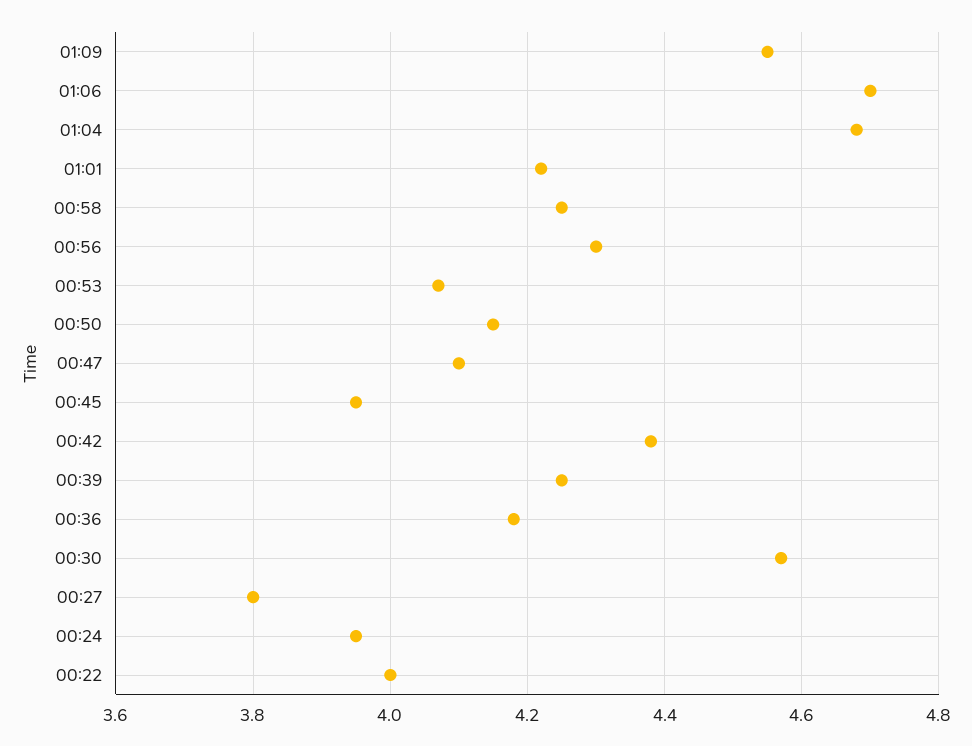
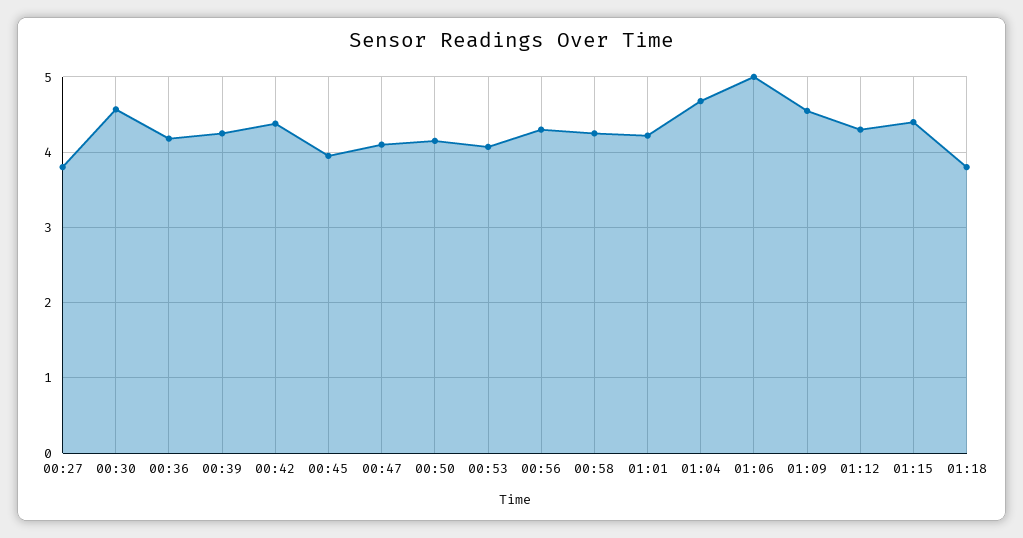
01:06: 4.7 -> 5
00:24: 3.95 -> none
00:22: 4 -> none
01:12: none -> 4.3
01:15: none -> 4.4
01:18: none -> 3.8

